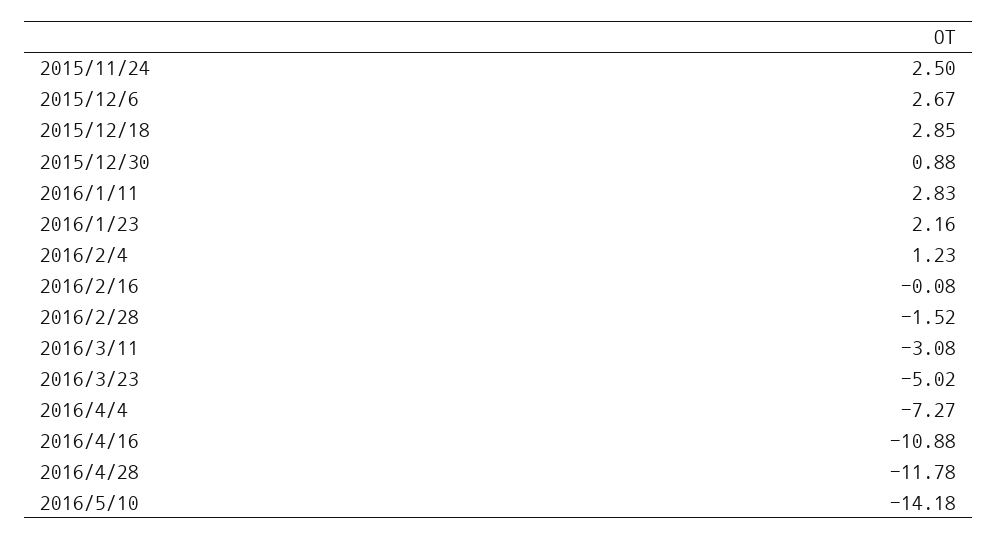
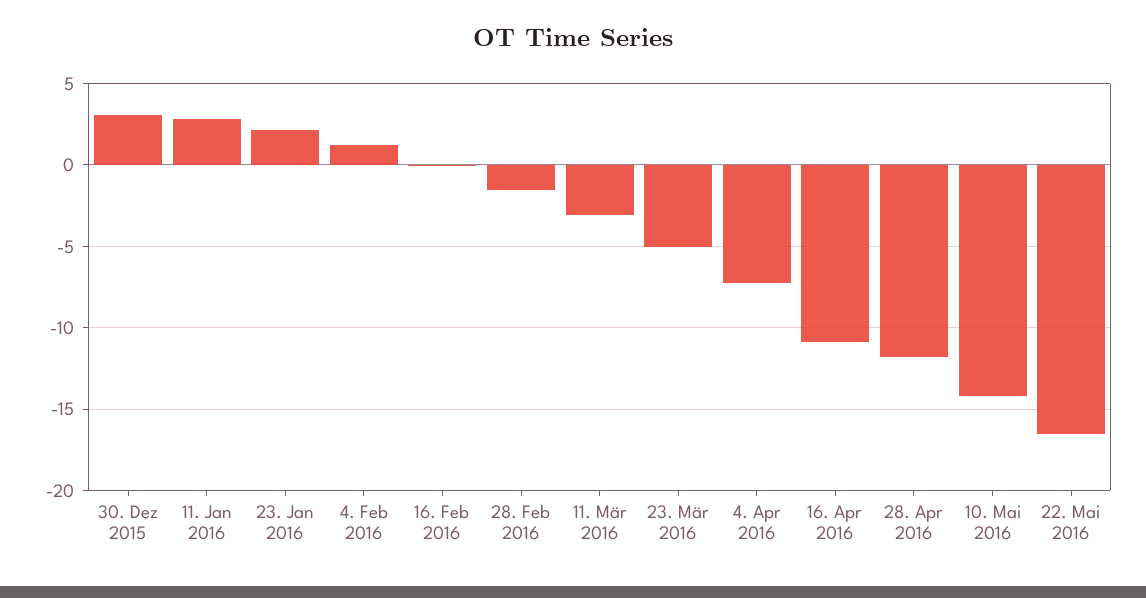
2015/11/24: 2.5 -> none
2015/12/6: 2.67 -> none
2015/12/18: 2.85 -> none
2015/12/30: 0.88 -> 3
22. Mai 2016: none -> -16.5

